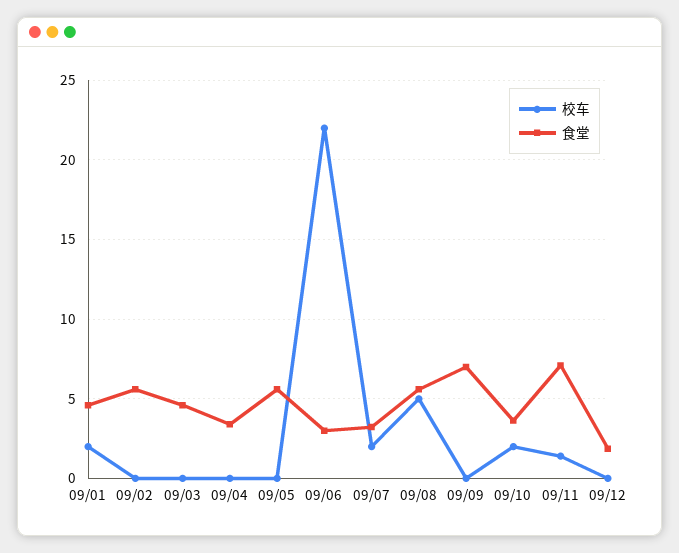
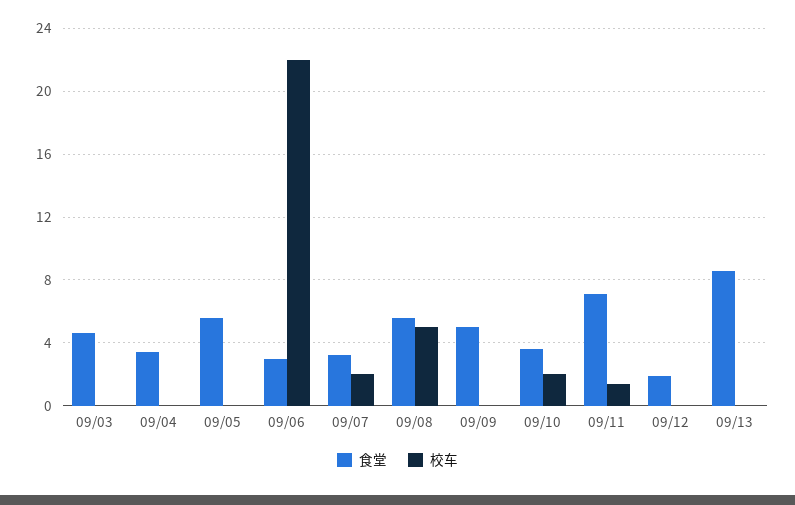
校车, 09/01: 2 -> none
食堂, 09/01: 4.5 -> none
校车, 09/02: 0 -> none
食堂, 09/02: 5.5 -> none
食堂, 09/09: 7 -> 5
食堂, 09/13: none -> 8.5
校车, 09/13: none -> 0

